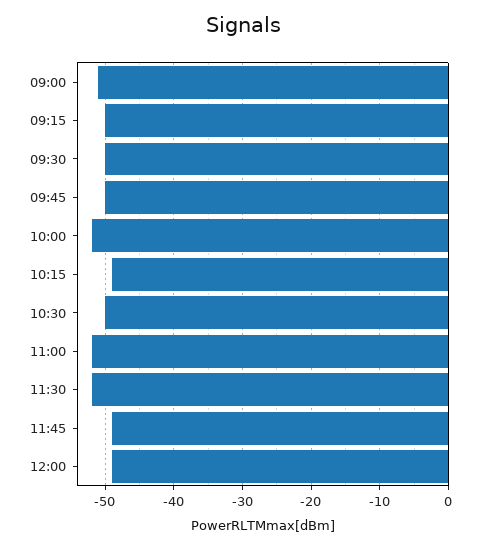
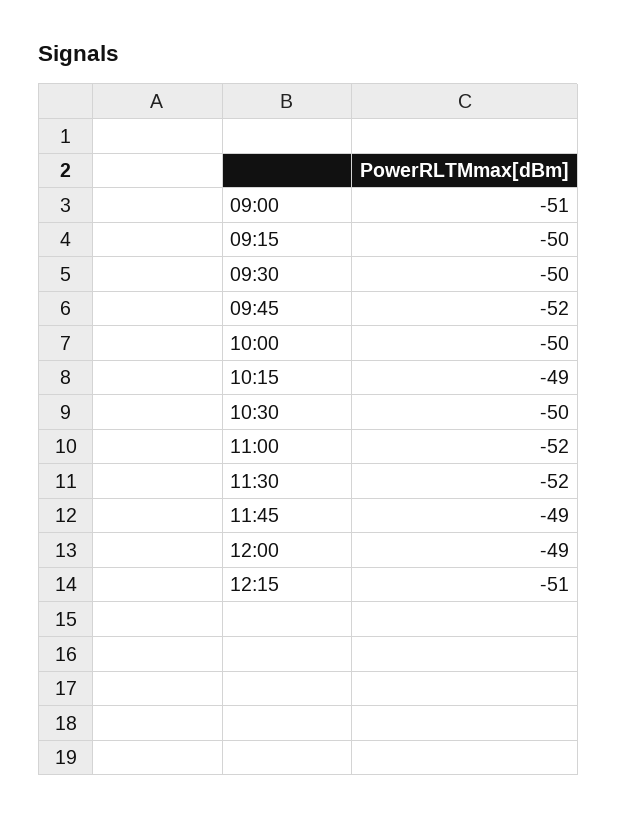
09:45: -50 -> -52
10:00: -52 -> -50
12:15: none -> -51

